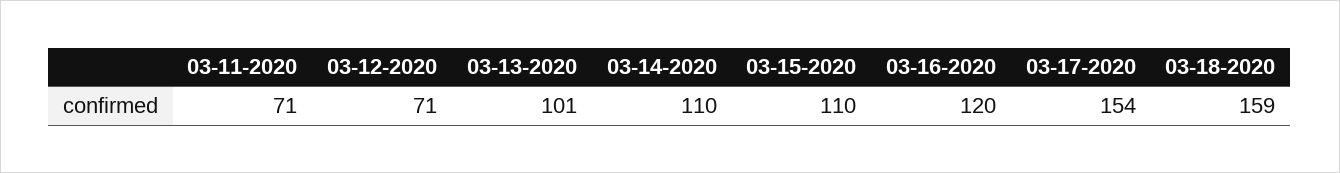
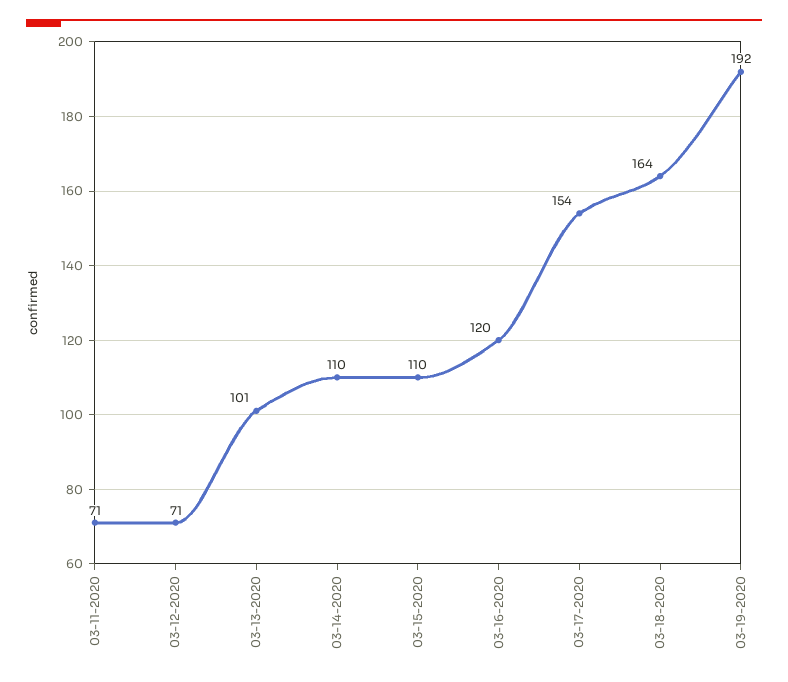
03-18-2020: 159 -> 164
03-19-2020: none -> 192

